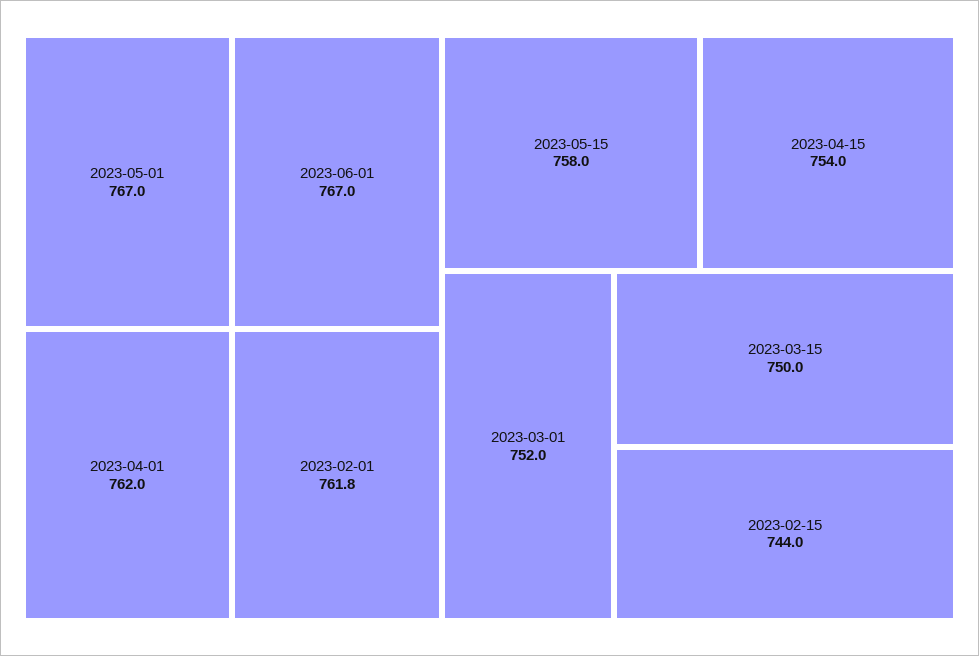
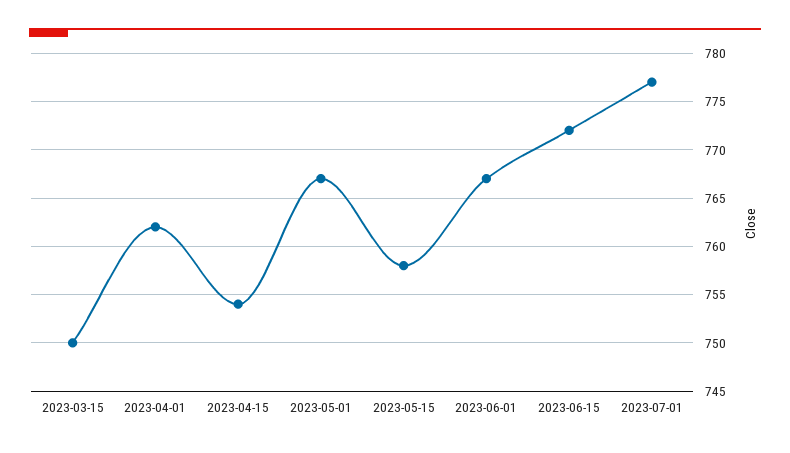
2023-02-01: 761.8 -> none
2023-03-01: 752 -> none
2023-02-15: 744 -> none
2023-06-15: none -> 772
2023-07-01: none -> 777

